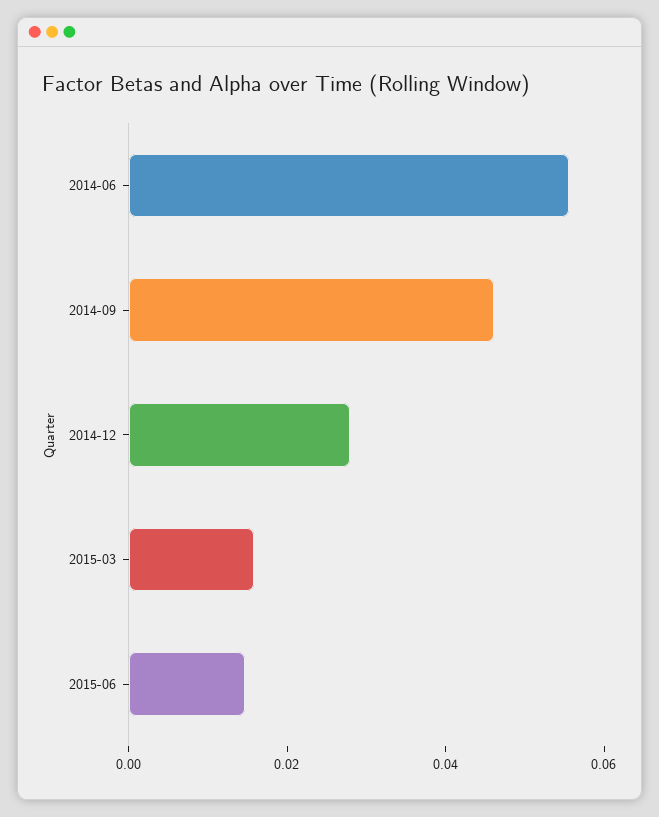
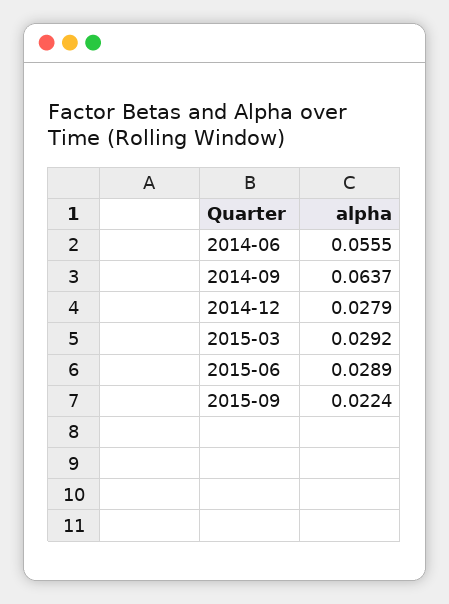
2014-09: 0.045 -> 0.0637
2015-03: 0.015 -> 0.0292
2015-06: 0.015 -> 0.0289
2015-09: none -> 0.0224

